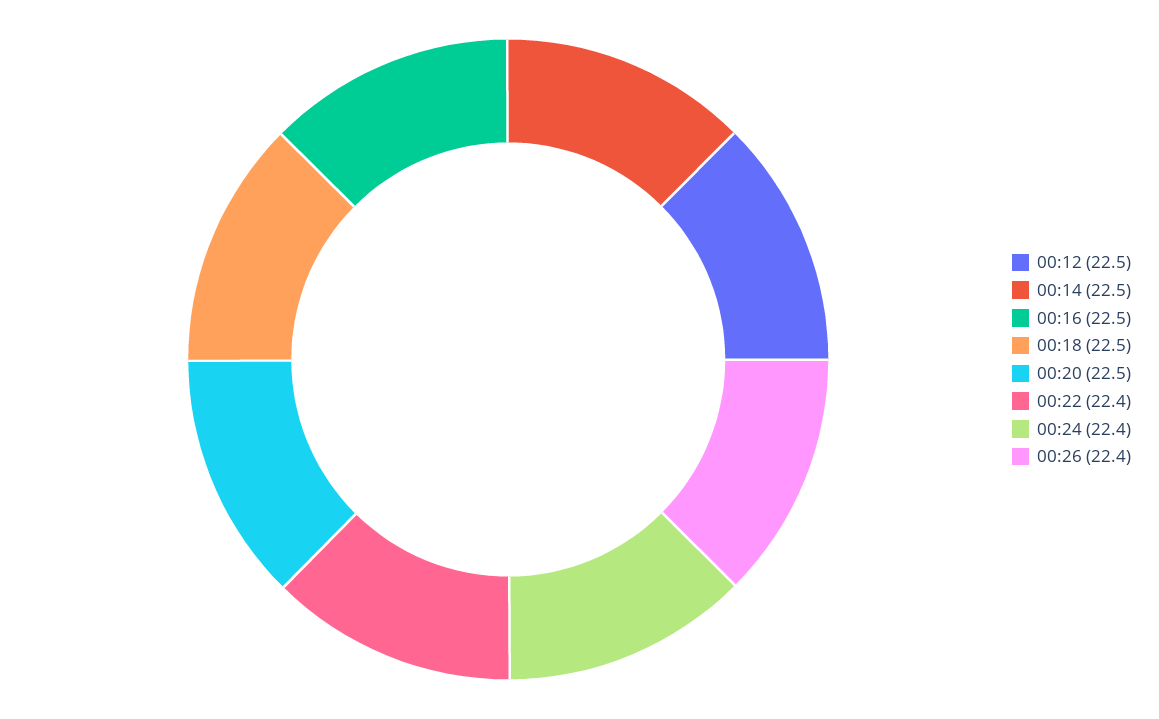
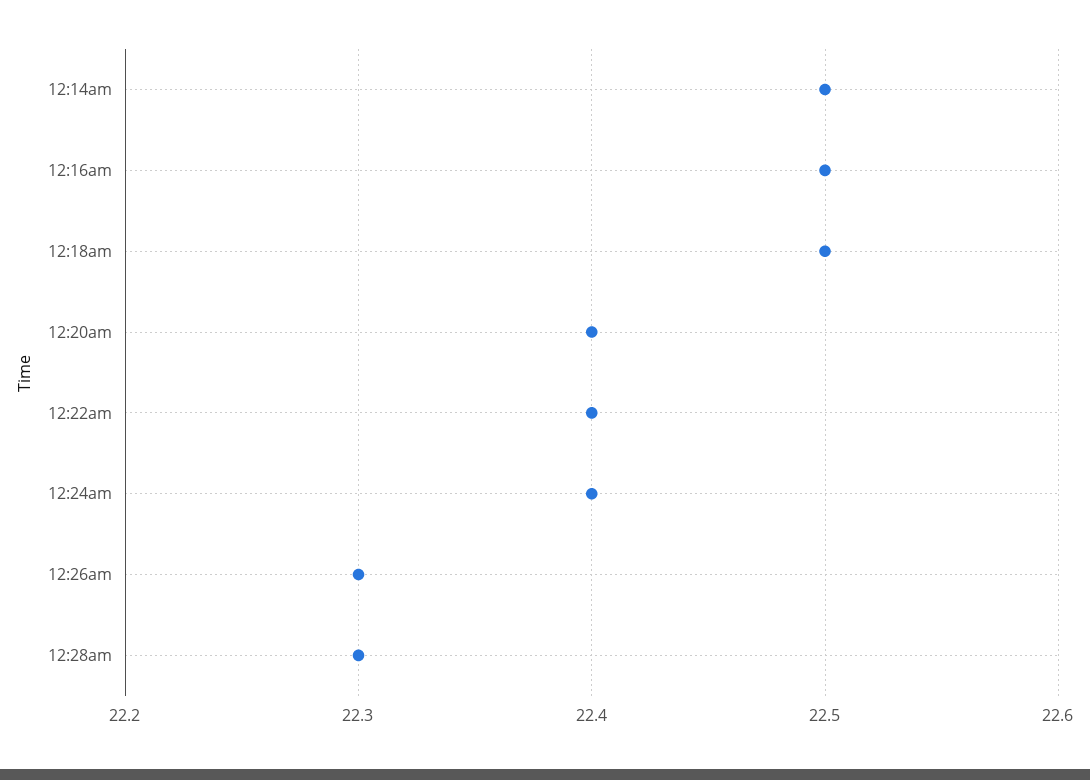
00:12: 22.5 -> none
00:20: 22.5 -> 22.4
00:26: 22.4 -> 22.3
12:28am: none -> 22.3

